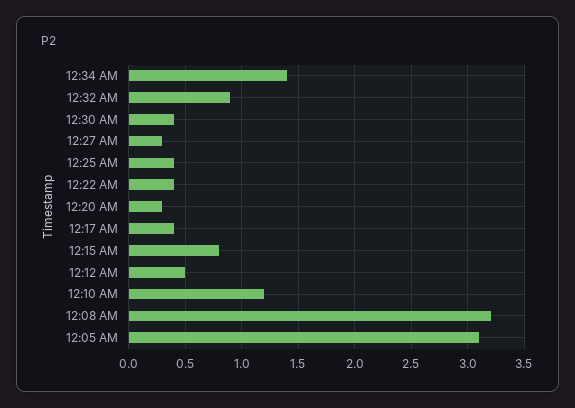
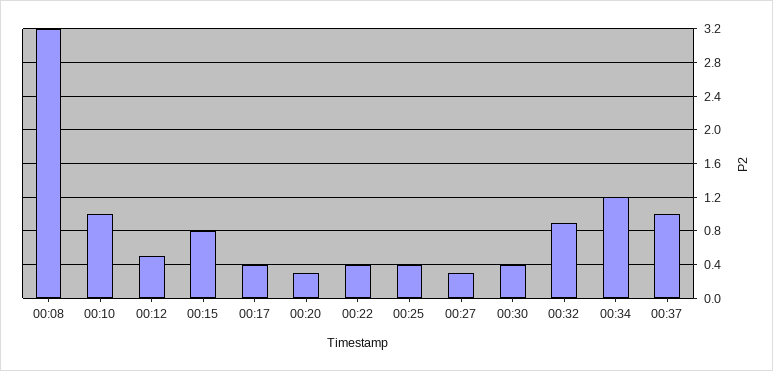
12:34 AM: 1.4 -> 1.2
12:10 AM: 1.2 -> 1
12:05 AM: 3.1 -> none
00:37: none -> 1

